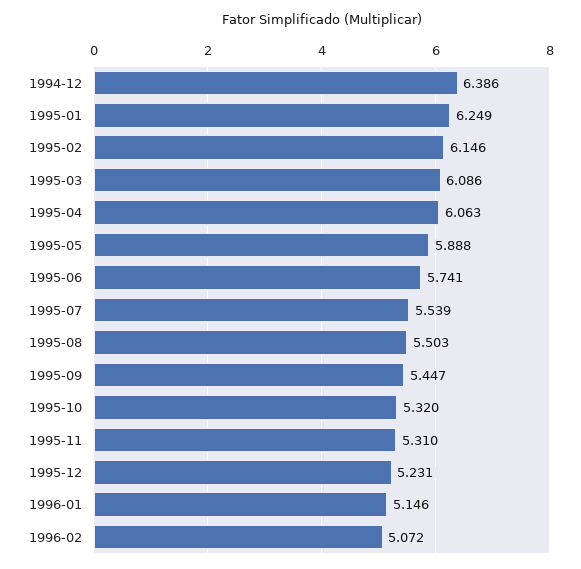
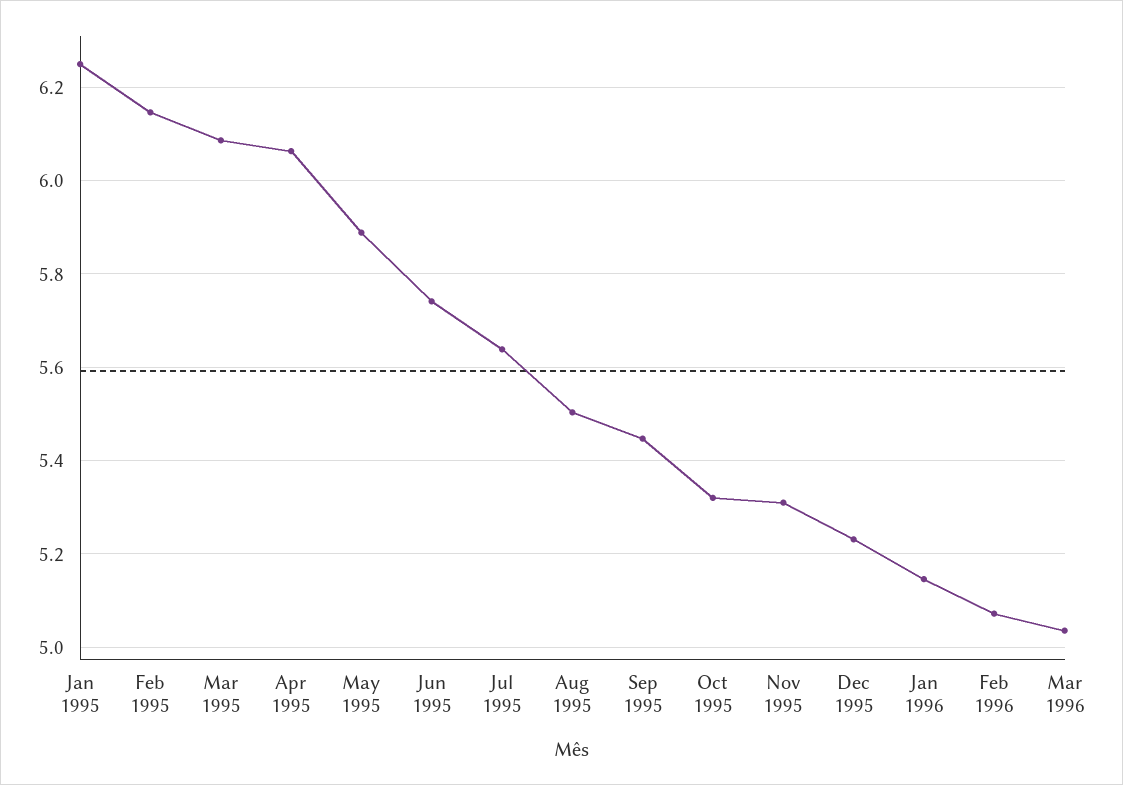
1994-12: 6.386 -> none
1995-07: 5.539 -> 5.64
Mar 1996: none -> 5.04

